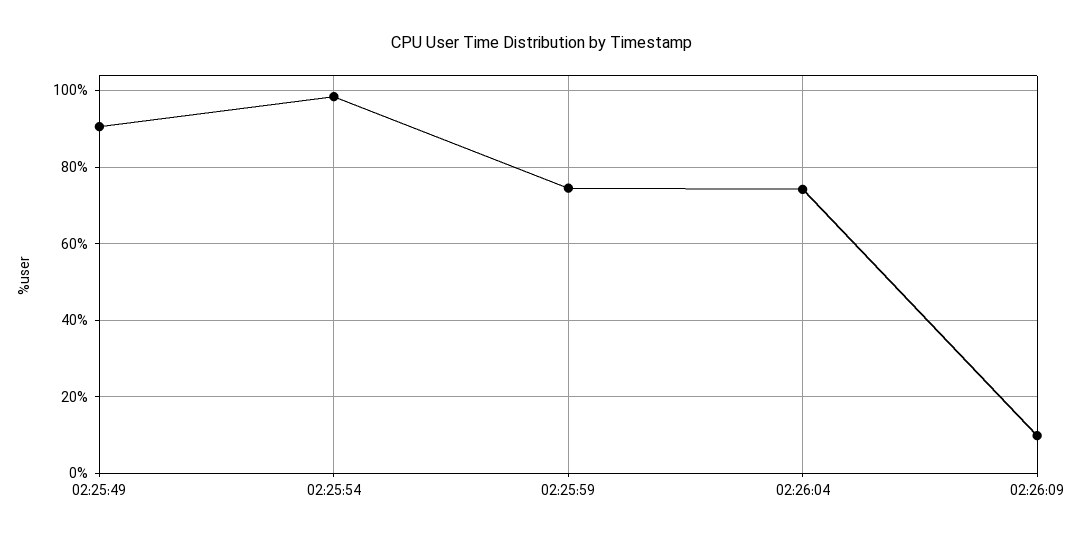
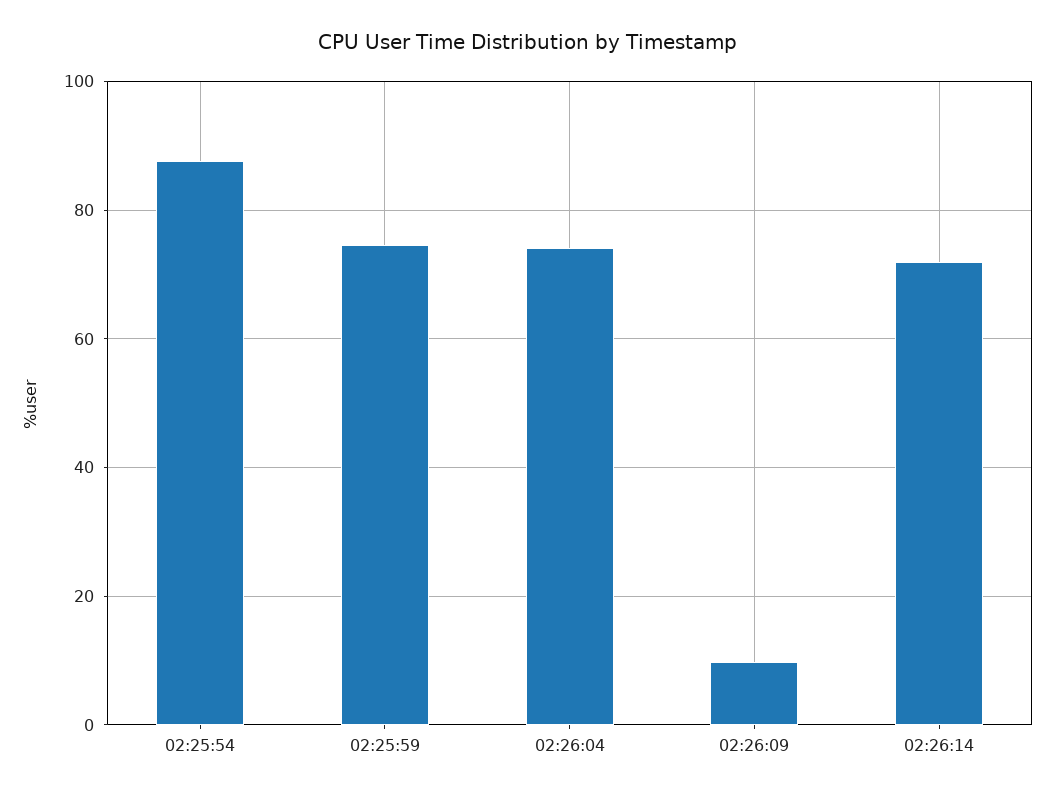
02:25:49: 90 -> none
02:25:54: 98 -> 88
02:26:14: none -> 72

